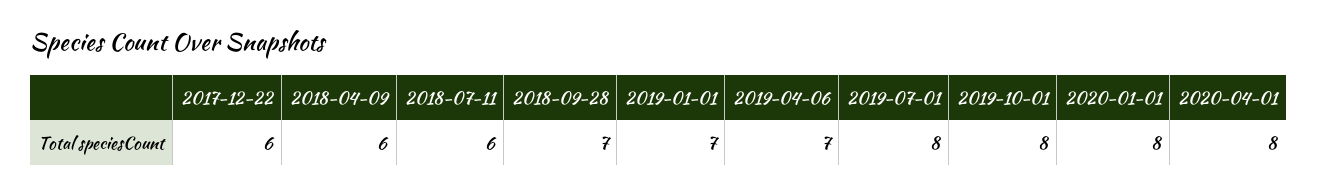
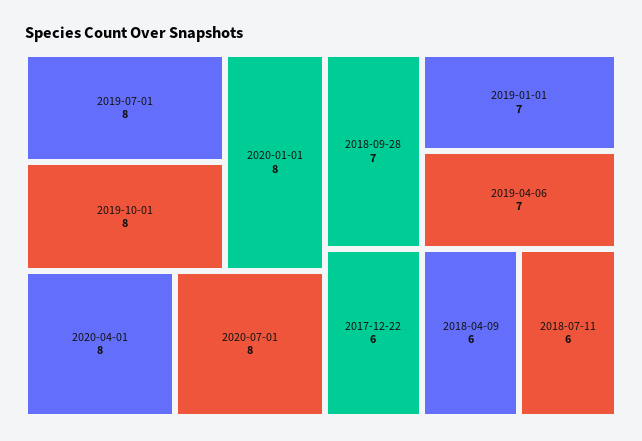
2020-07-01: none -> 8

